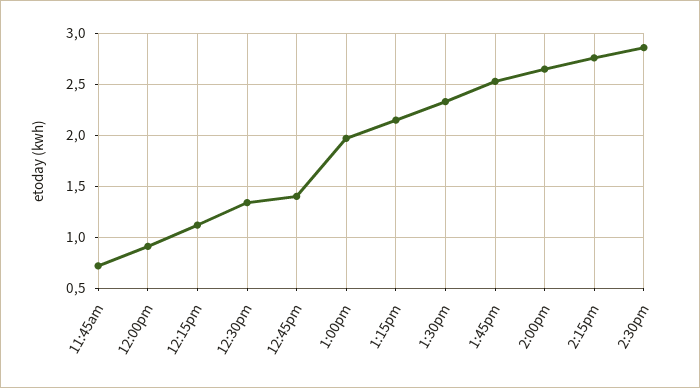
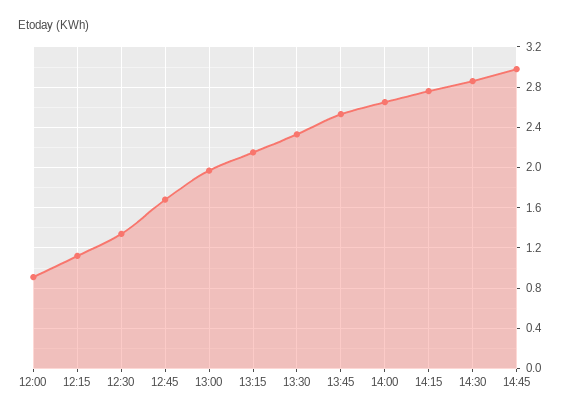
11:45am: 0.7 -> none
12:45pm: 1.4 -> 1.7
14:45: none -> 3

